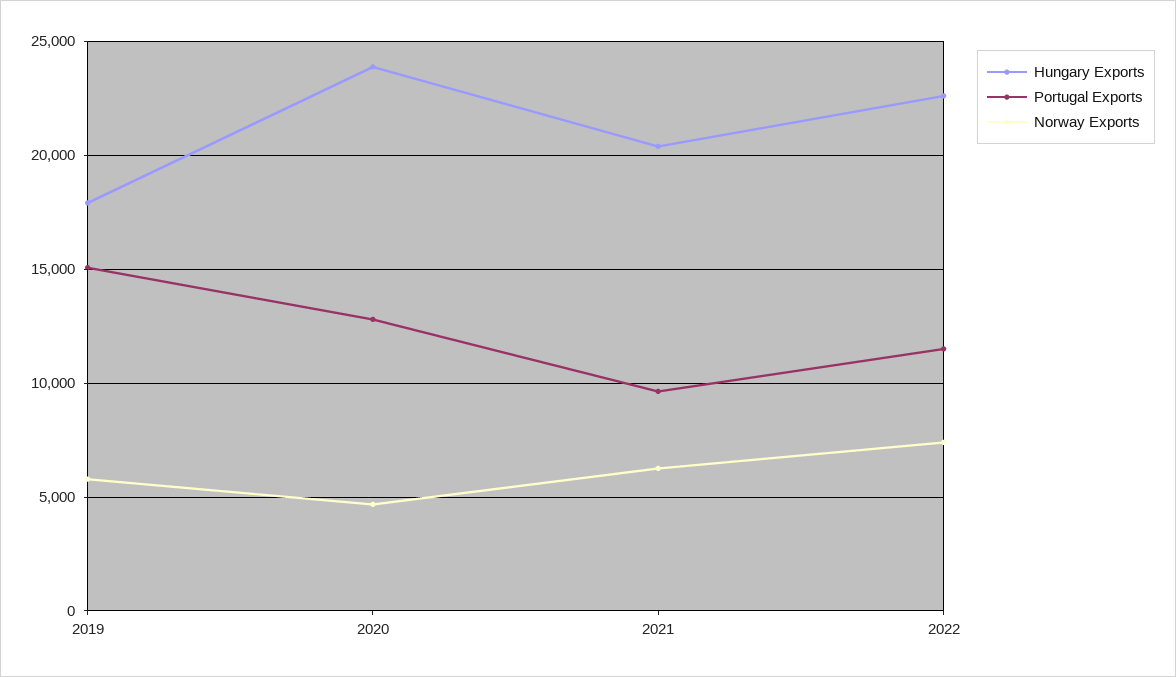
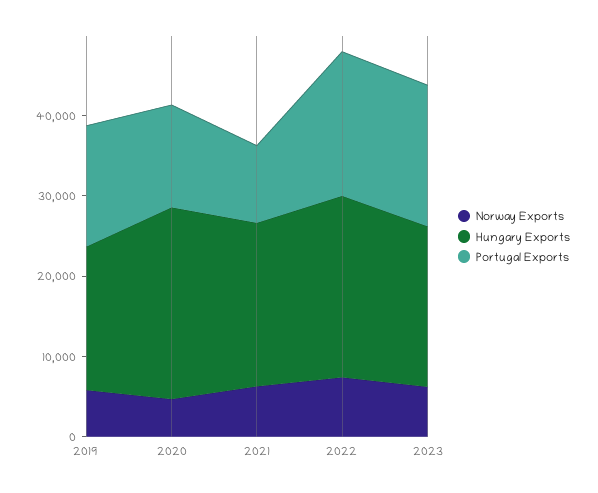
Portugal Exports, 2022: 11500 -> 18000
Norway Exports, 2023: none -> 6000
Hungary Exports, 2023: none -> 20000
Portugal Exports, 2023: none -> 18000

